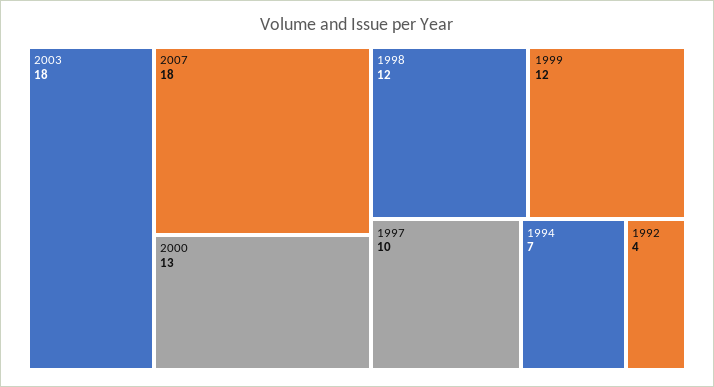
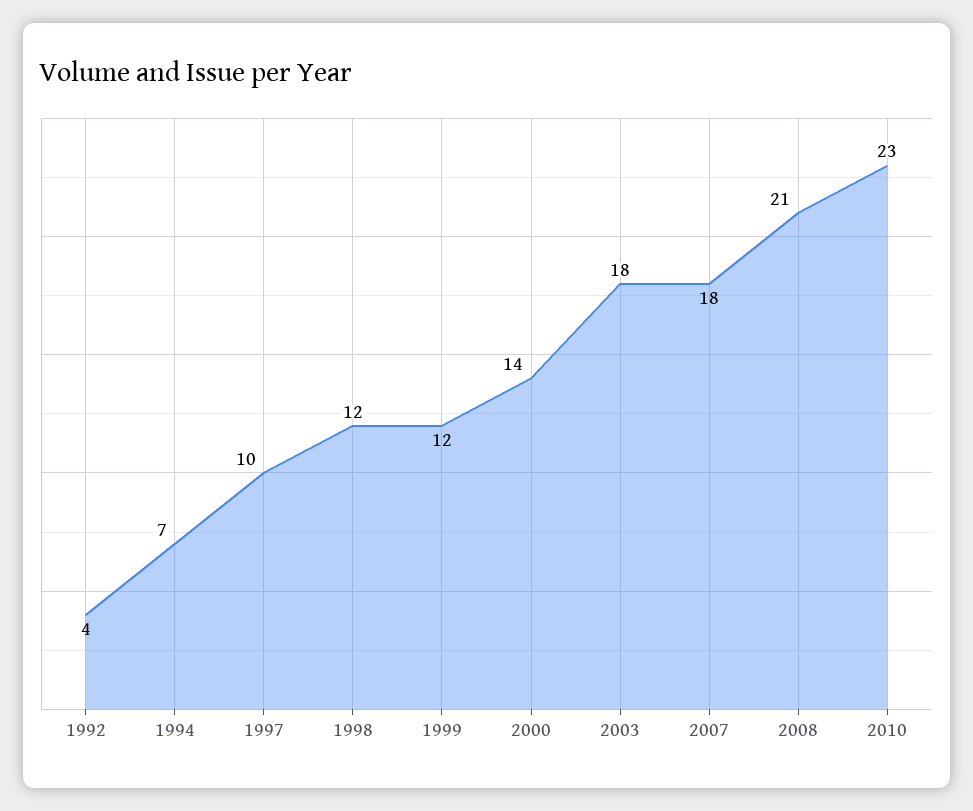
2000: 13 -> 14
2008: none -> 21
2010: none -> 23

